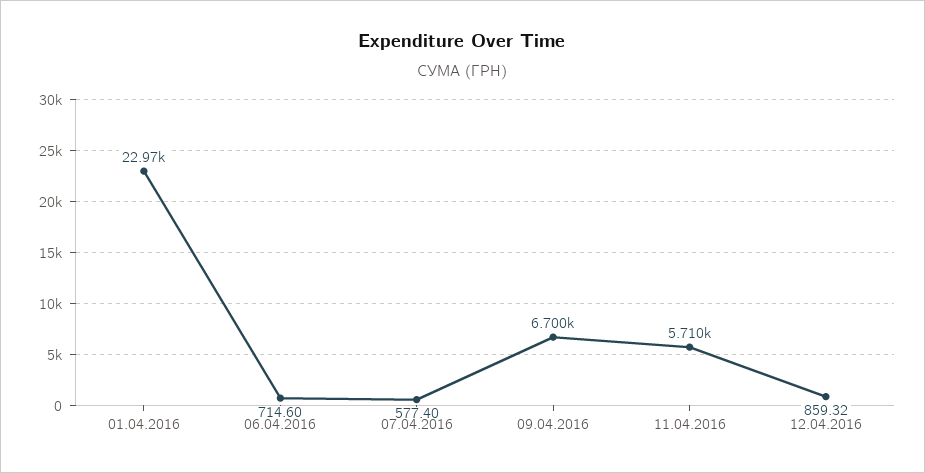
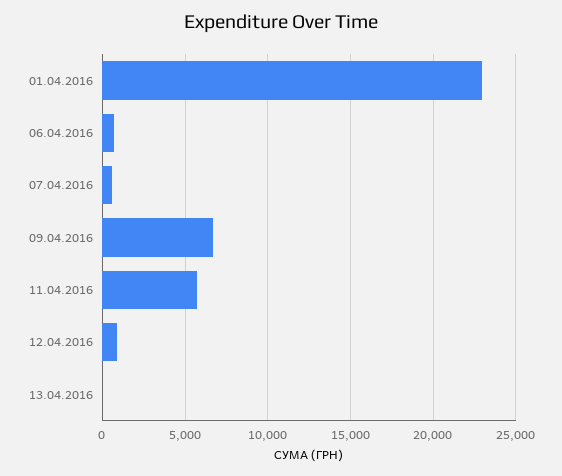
13.04.2016: none -> 0

